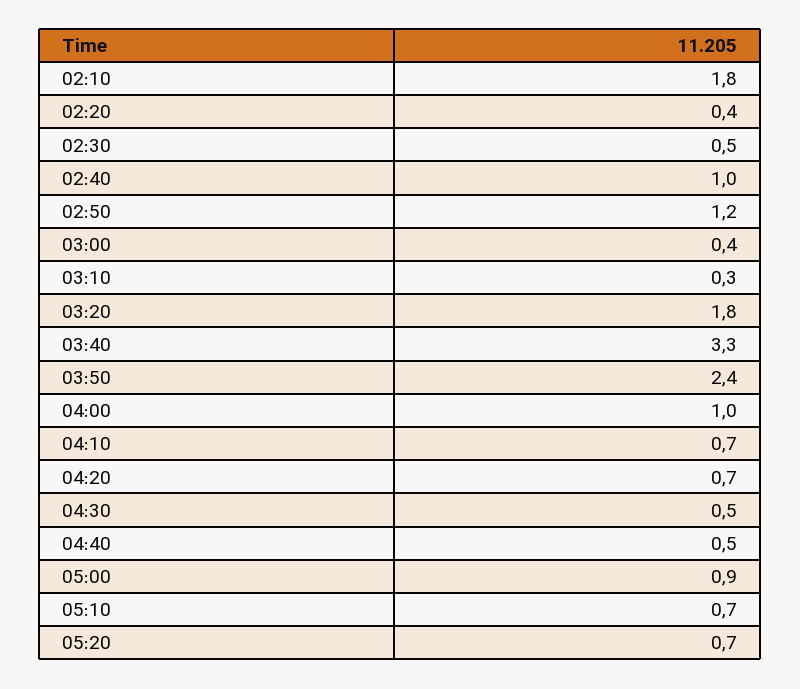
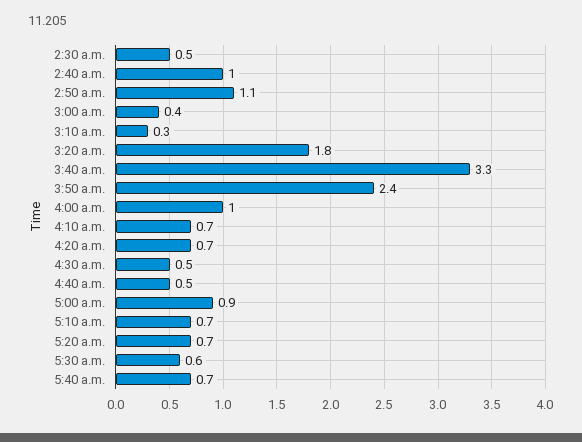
02:10: 1.8 -> none
02:20: 0.4 -> none
02:50: 1.2 -> 1.1
5:30 a.m.: none -> 0.6
5:40 a.m.: none -> 0.7

